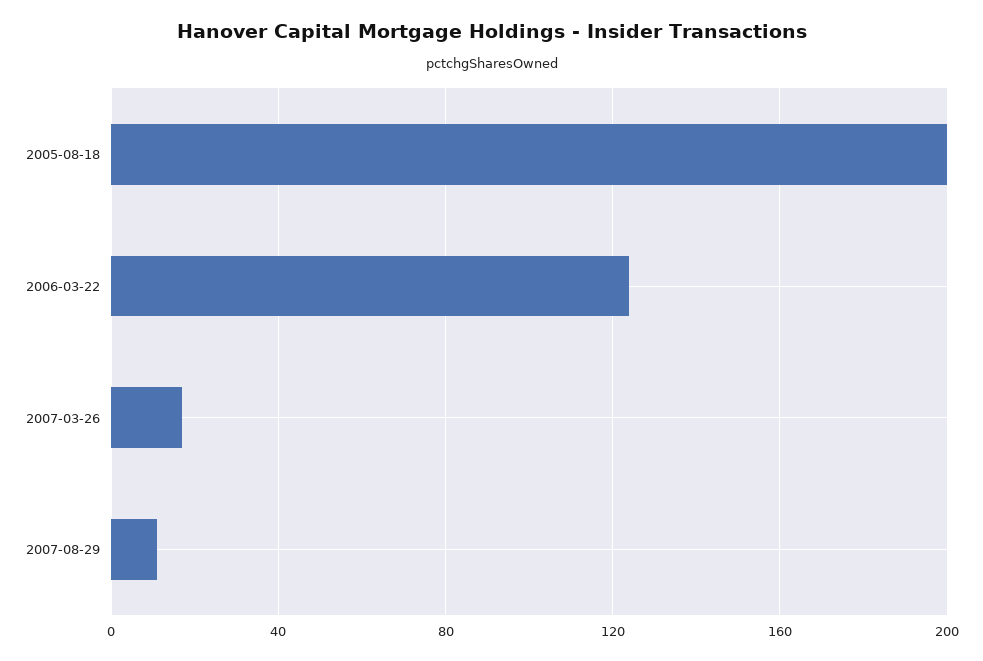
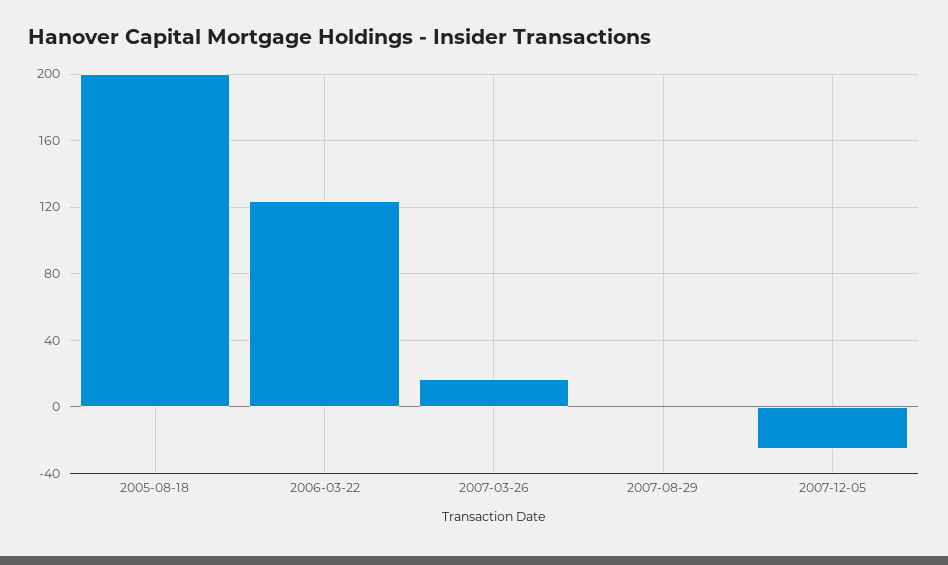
2007-08-29: 10 -> 0
2007-12-05: none -> -25

